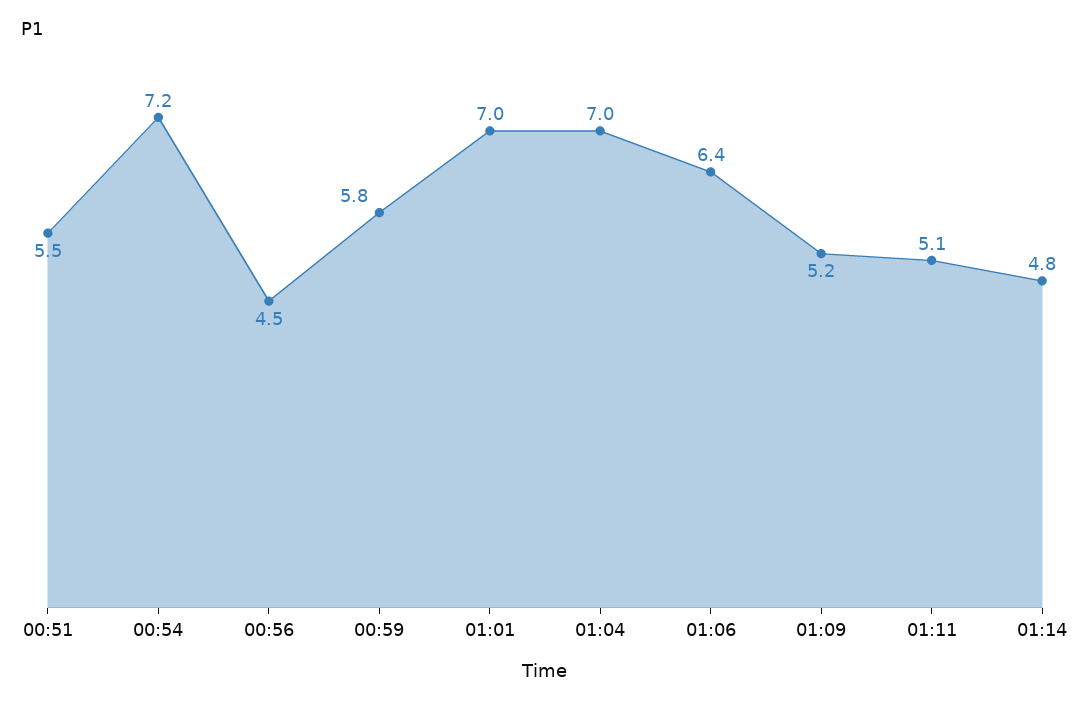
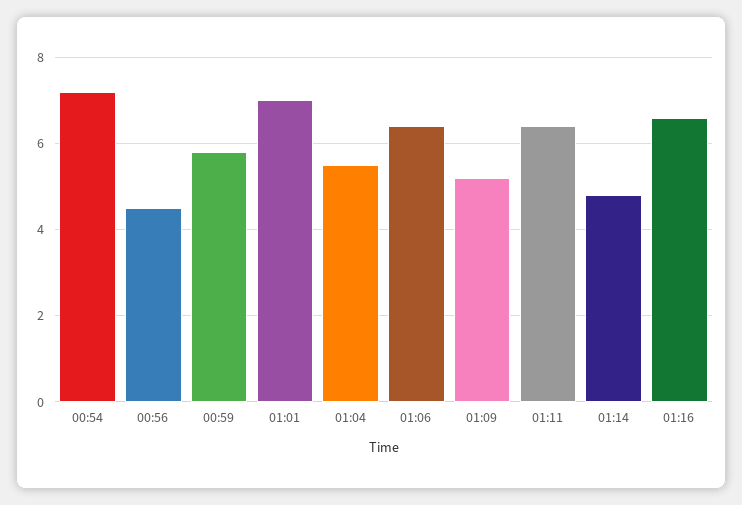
00:51: 5.5 -> none
01:04: 7 -> 5.5
01:11: 5.1 -> 6.5
01:16: none -> 6.5

